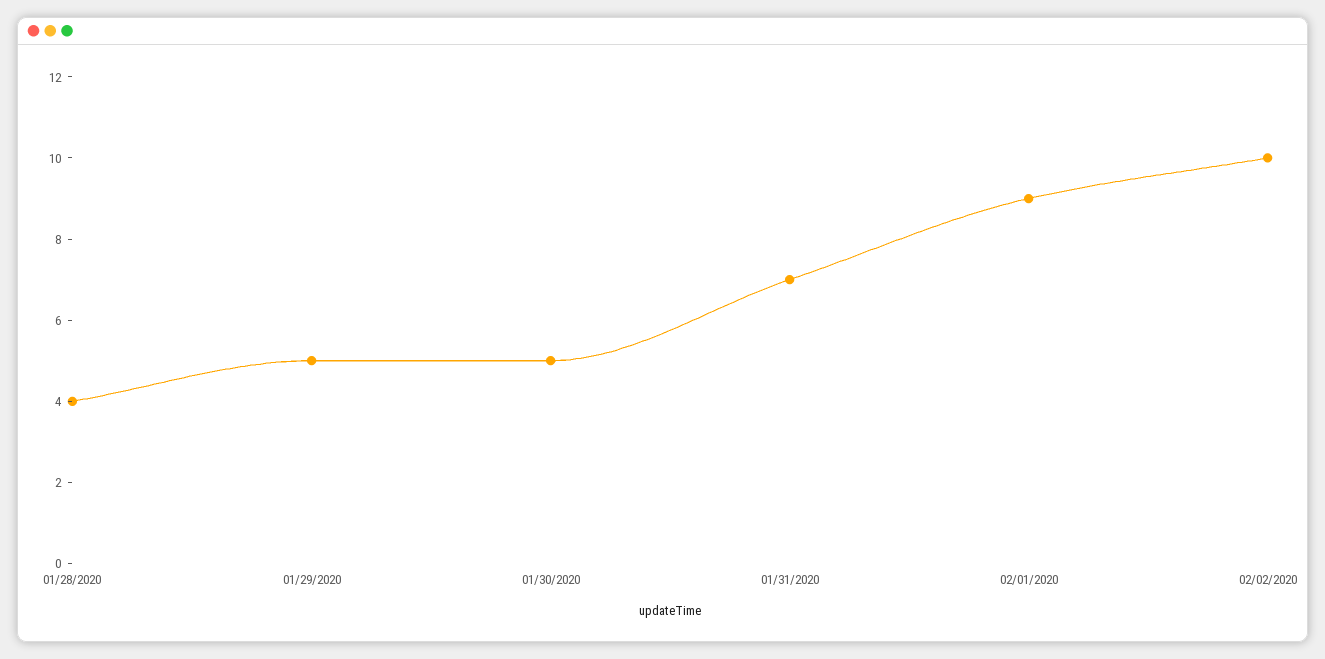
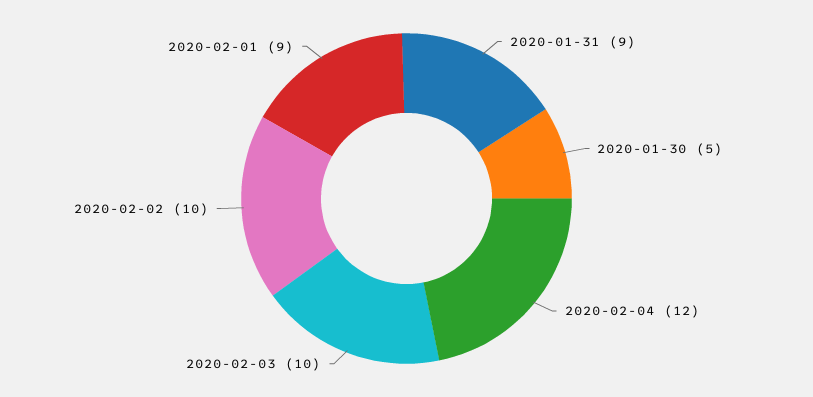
01/28/2020: 4 -> none
01/29/2020: 5 -> none
01/31/2020: 7 -> 9
2020-02-04: none -> 12
2020-02-03: none -> 10

